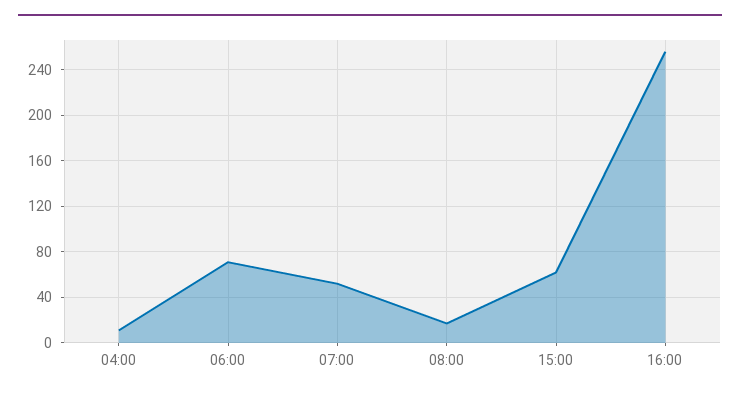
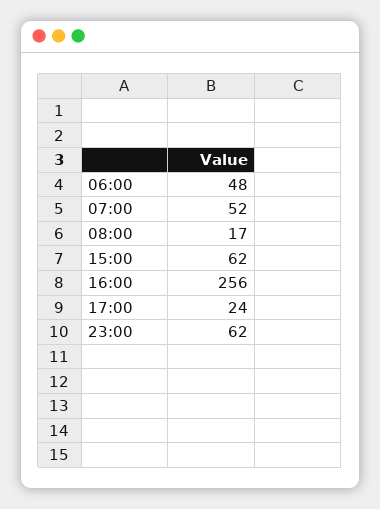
04:00: 10 -> none
06:00: 70 -> 48
17:00: none -> 24
23:00: none -> 62

